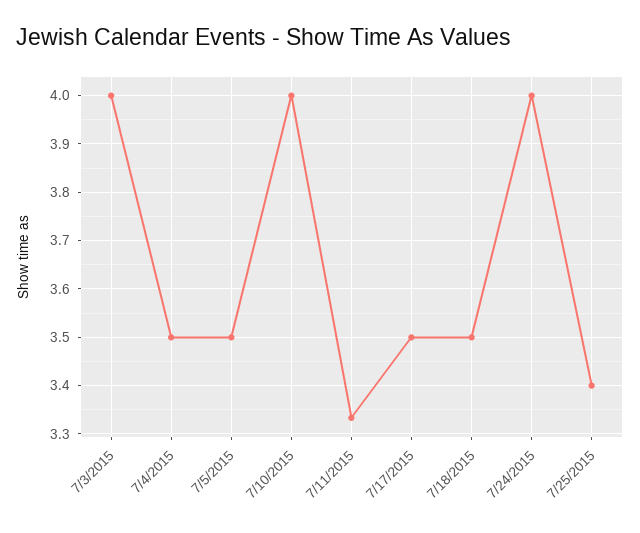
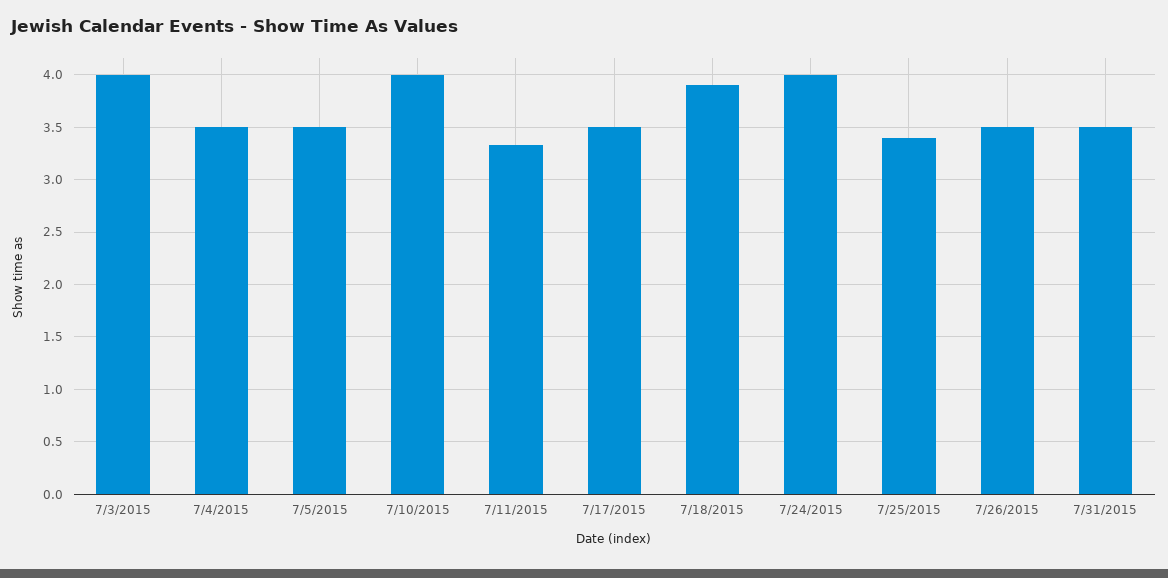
7/18/2015: 3.5 -> 3.9
7/26/2015: none -> 3.5
7/31/2015: none -> 3.5

